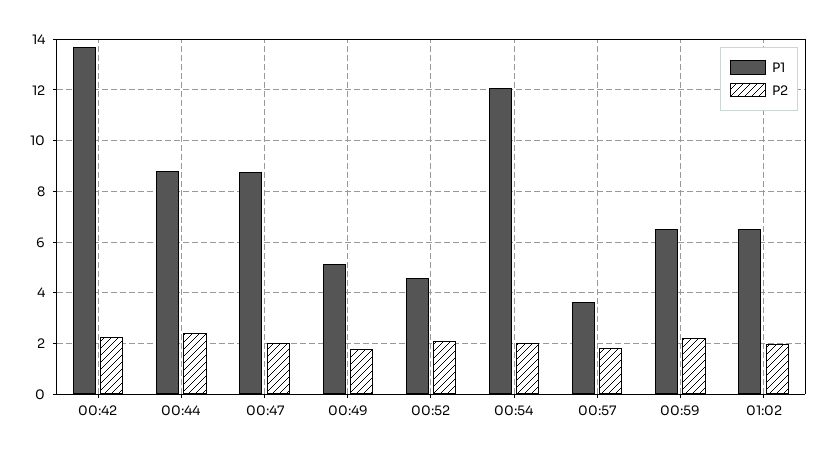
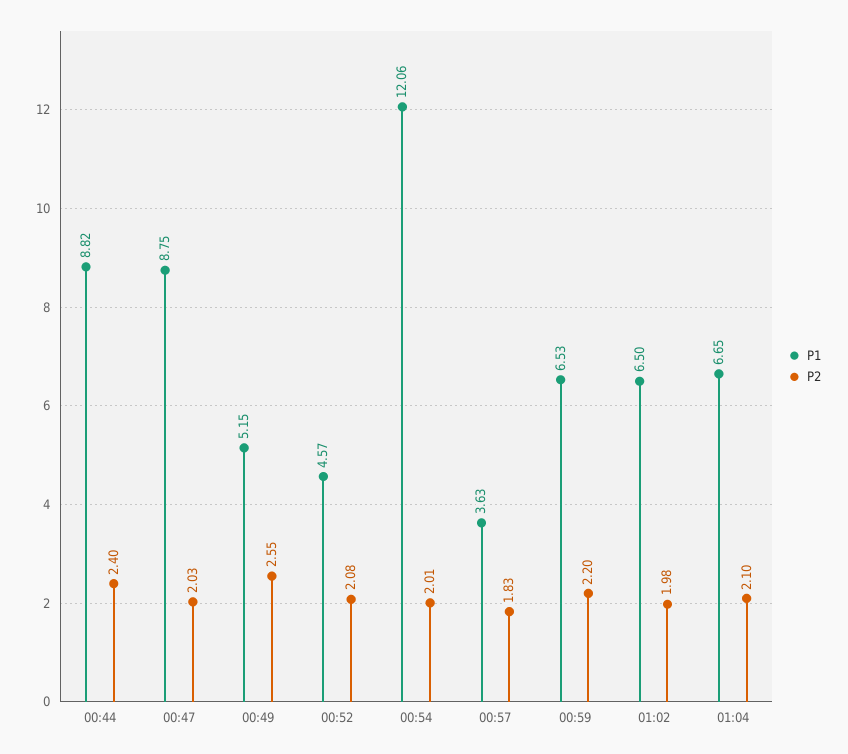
P1, 00:42: 13.75 -> none
P2, 00:42: 2.25 -> none
P2, 00:49: 1.75 -> 2.55
P1, 01:04: none -> 6.65
P2, 01:04: none -> 2.1

